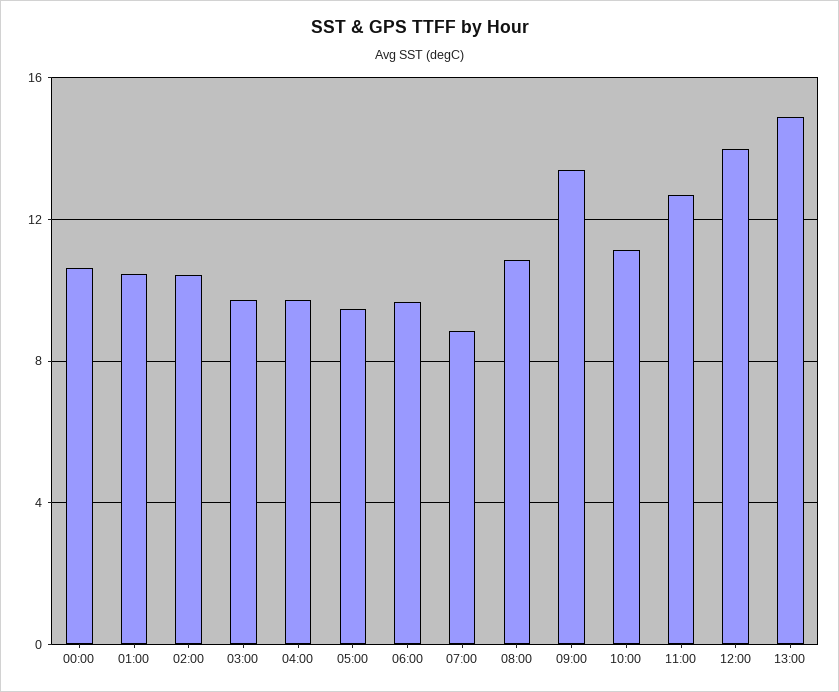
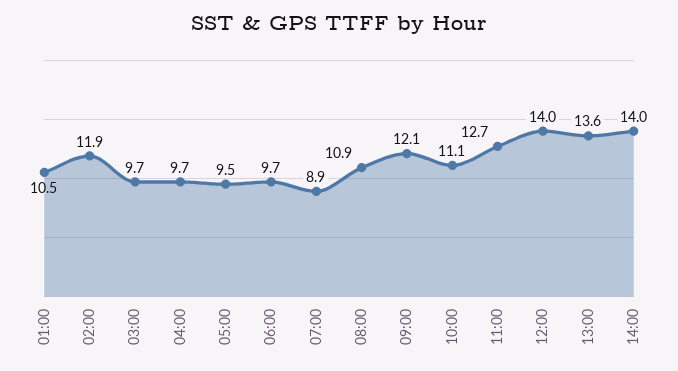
00:00: 10.5 -> none
02:00: 10.5 -> 11.9
09:00: 13.5 -> 12.1
13:00: 15 -> 13.6
14:00: none -> 14

